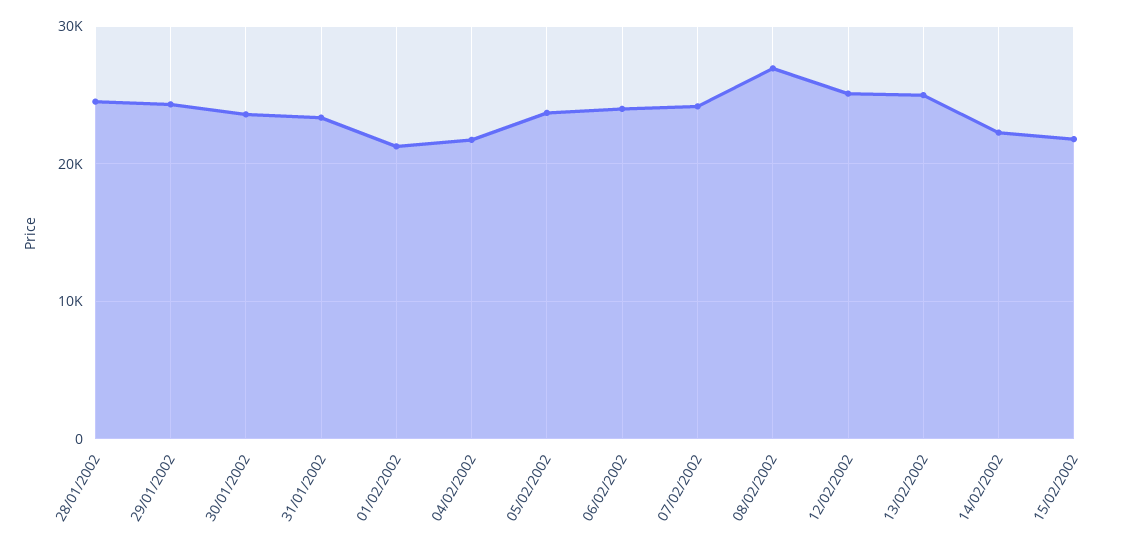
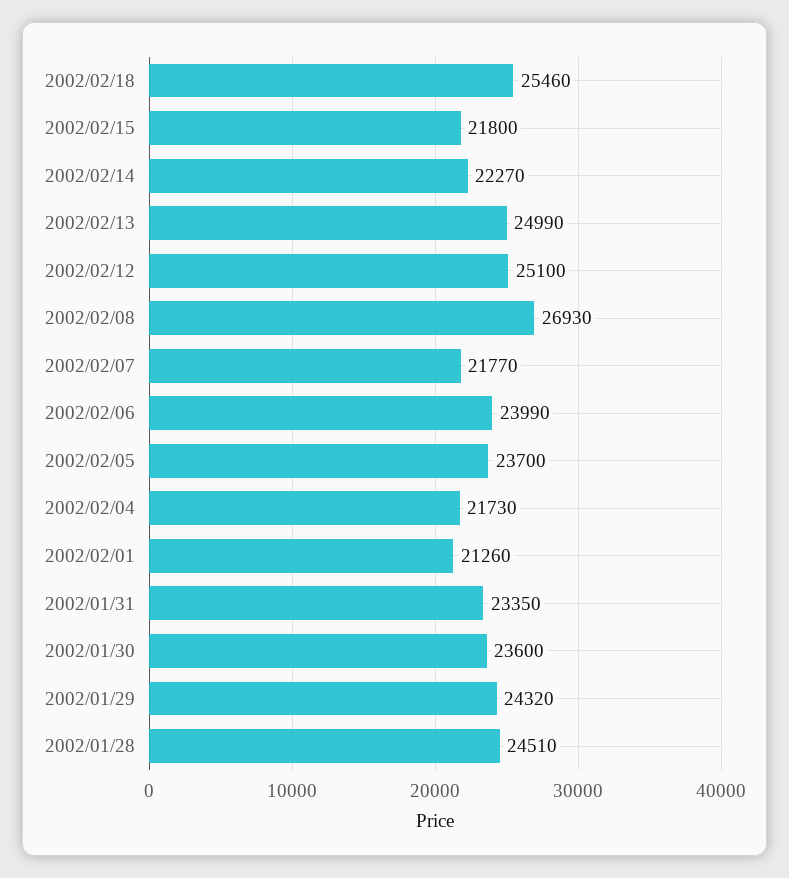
07/02/2002: 24000 -> 21770
2002/02/18: none -> 25460

